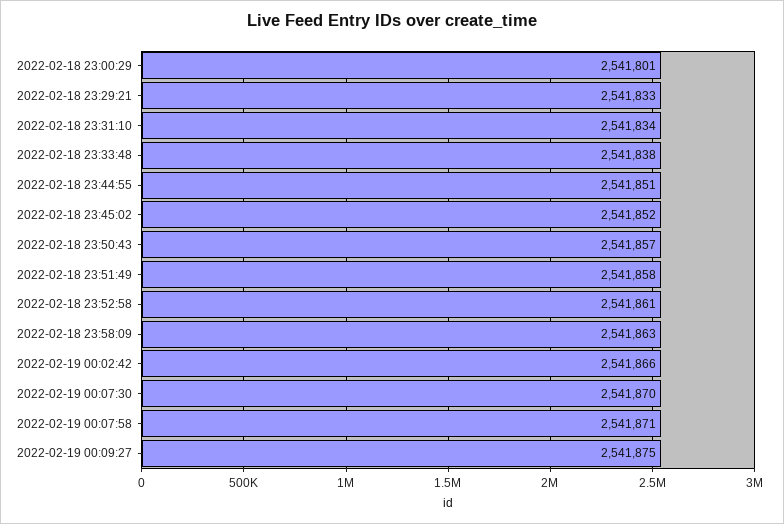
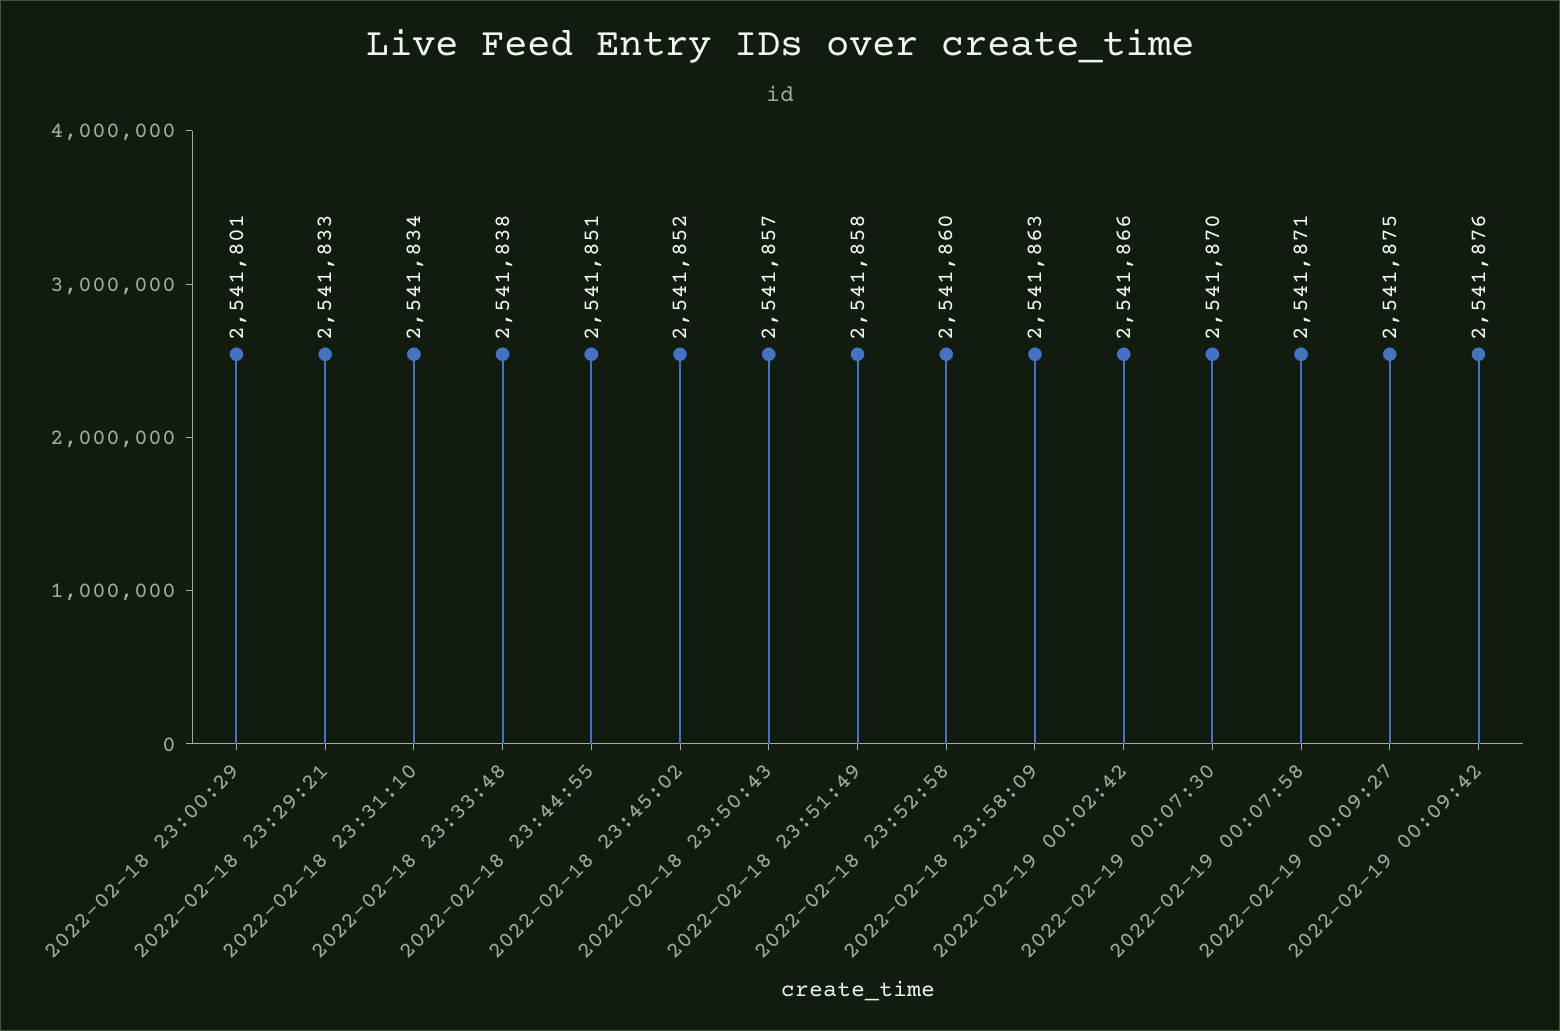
2022-02-18 23:52:58: 2541861 -> 2541860
2022-02-19 00:09:42: none -> 2541876

